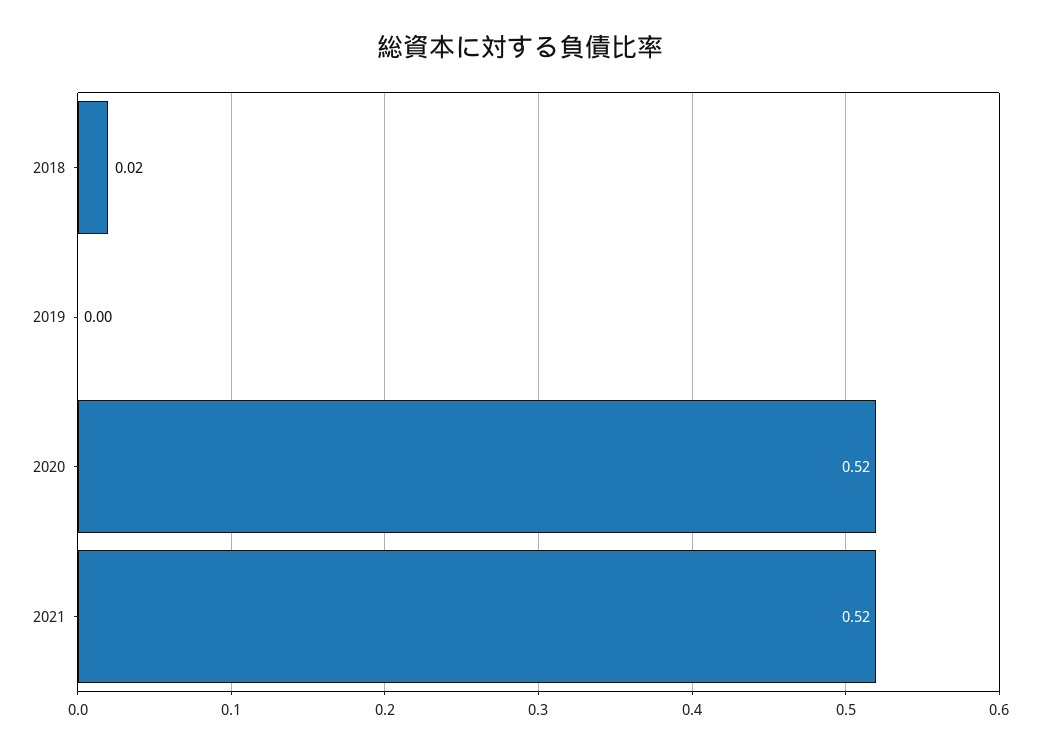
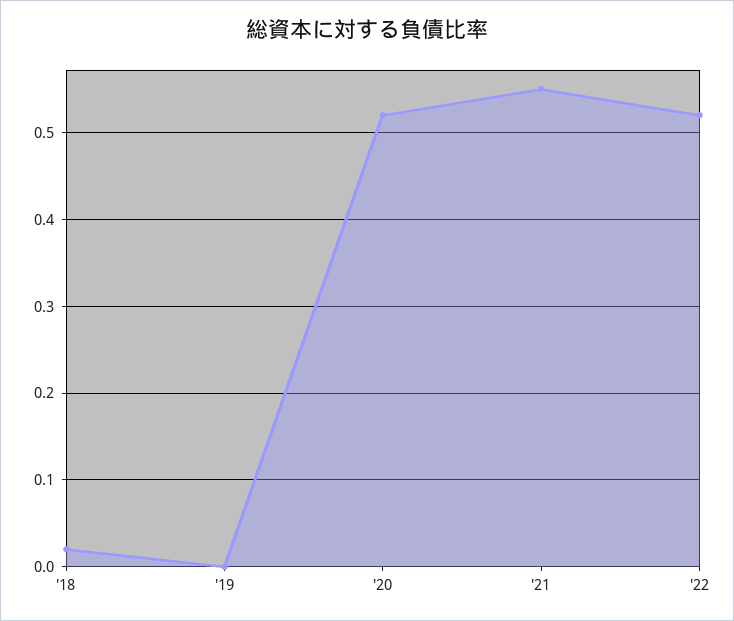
2021: 0.52 -> 0.55
'22: none -> 0.52

